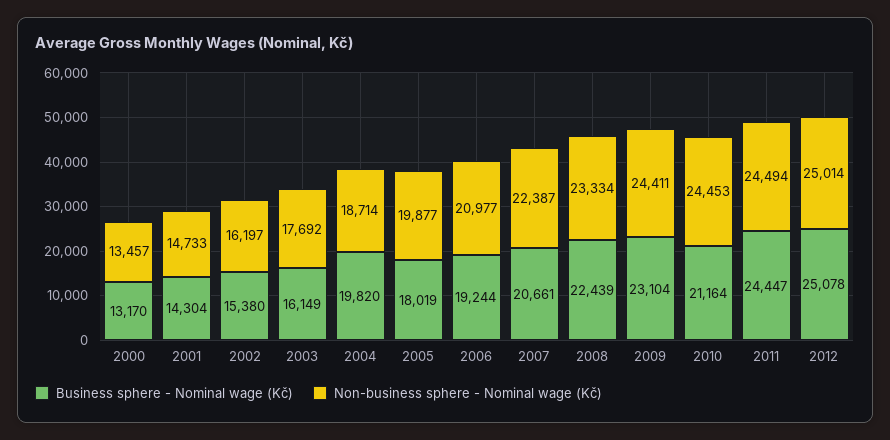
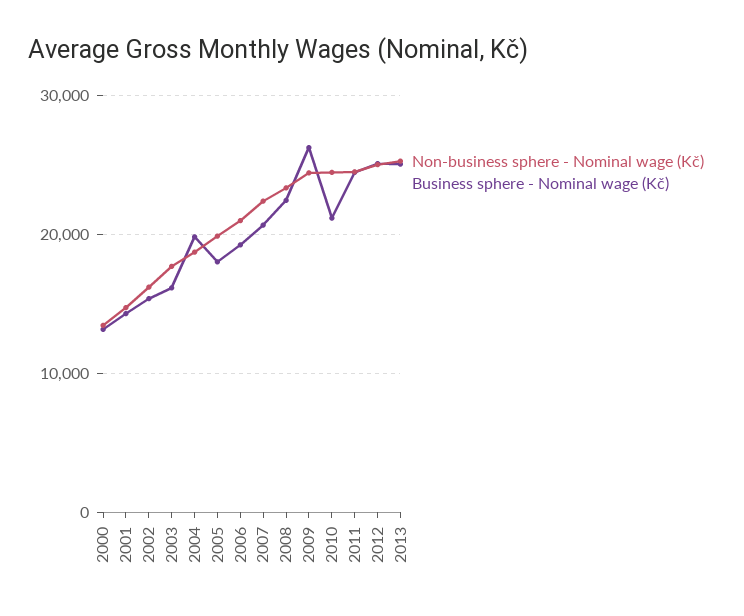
Business sphere - Nominal wage (Kč), 2009: 23104 -> 26000
Non-business sphere - Nominal wage (Kč), 2013: none -> 25000
Business sphere - Nominal wage (Kč), 2013: none -> 25000

